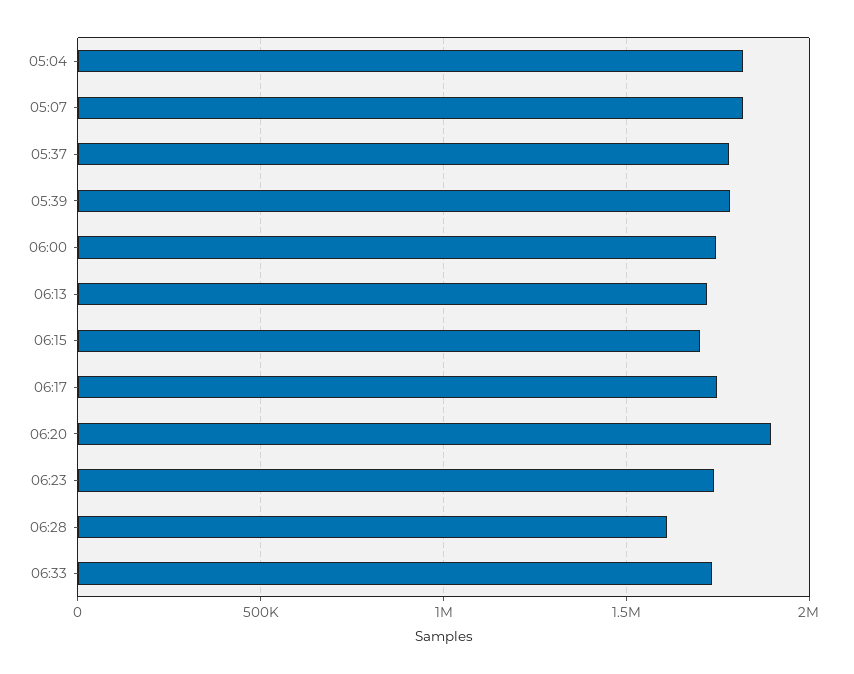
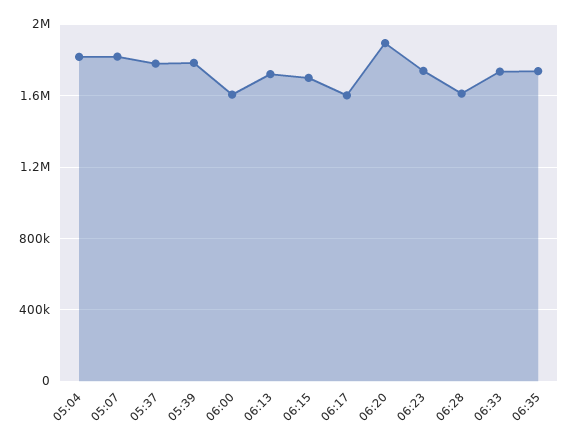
06:00: 1750000 -> 1600000
06:17: 1750000 -> 1600000
06:35: none -> 1750000

